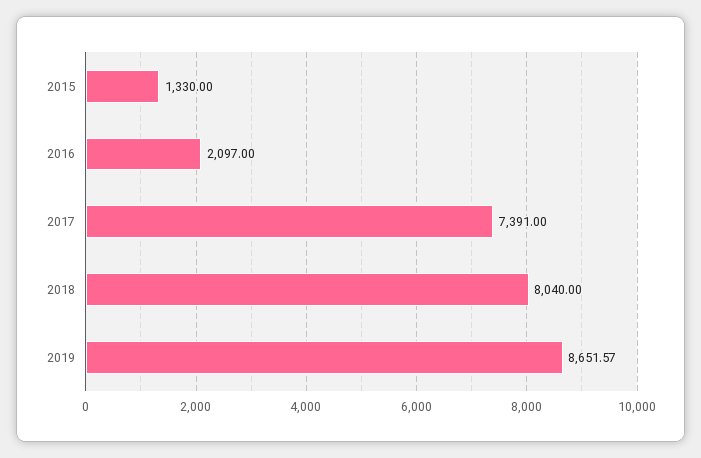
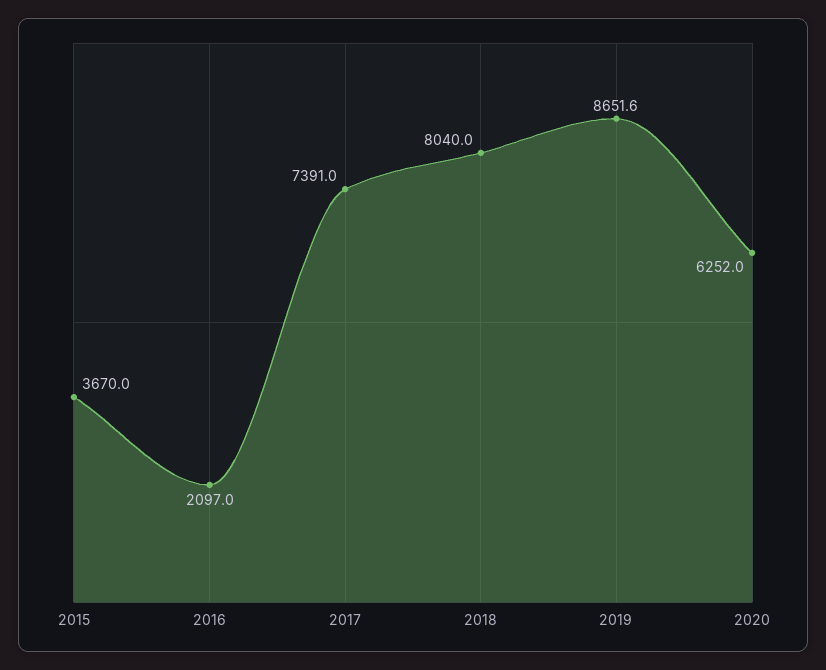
2015: 1330 -> 3670
2020: none -> 6252

